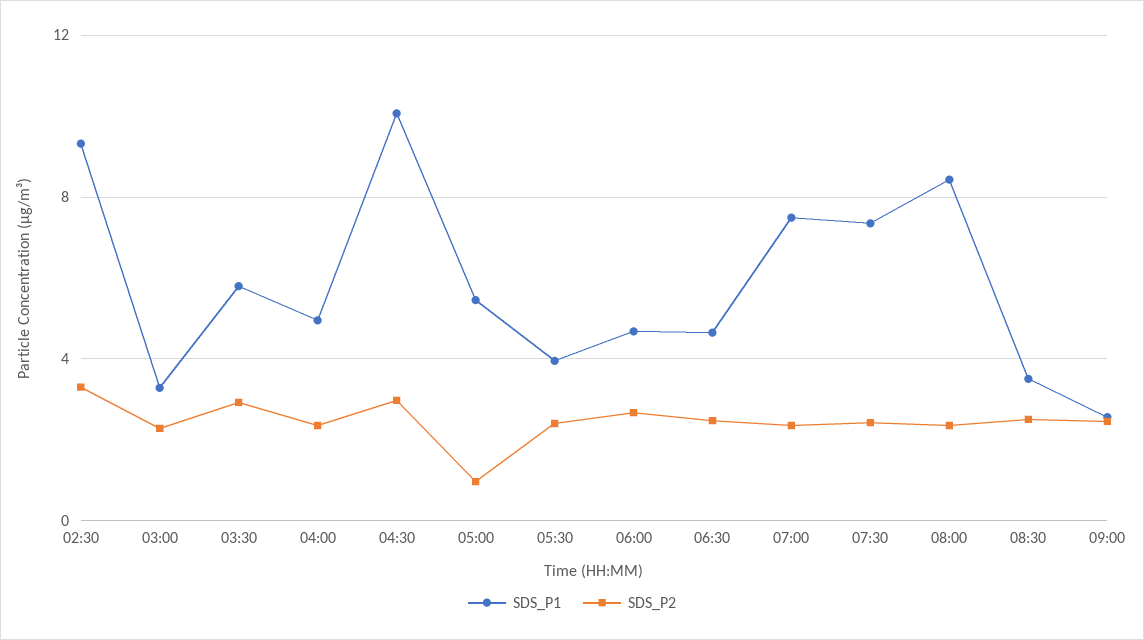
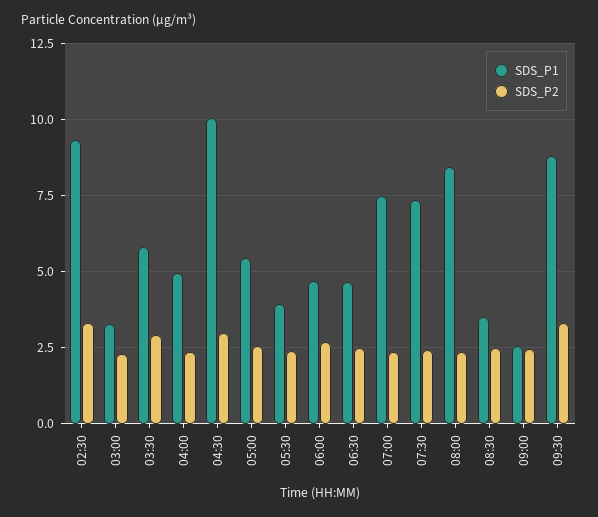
SDS_P2, 05:00: 1 -> 2.5
SDS_P1, 09:30: none -> 8.75
SDS_P2, 09:30: none -> 3.25

